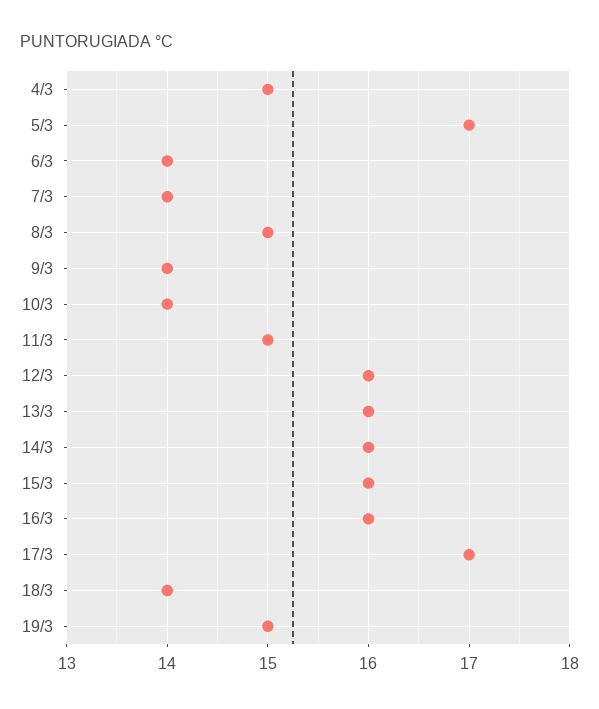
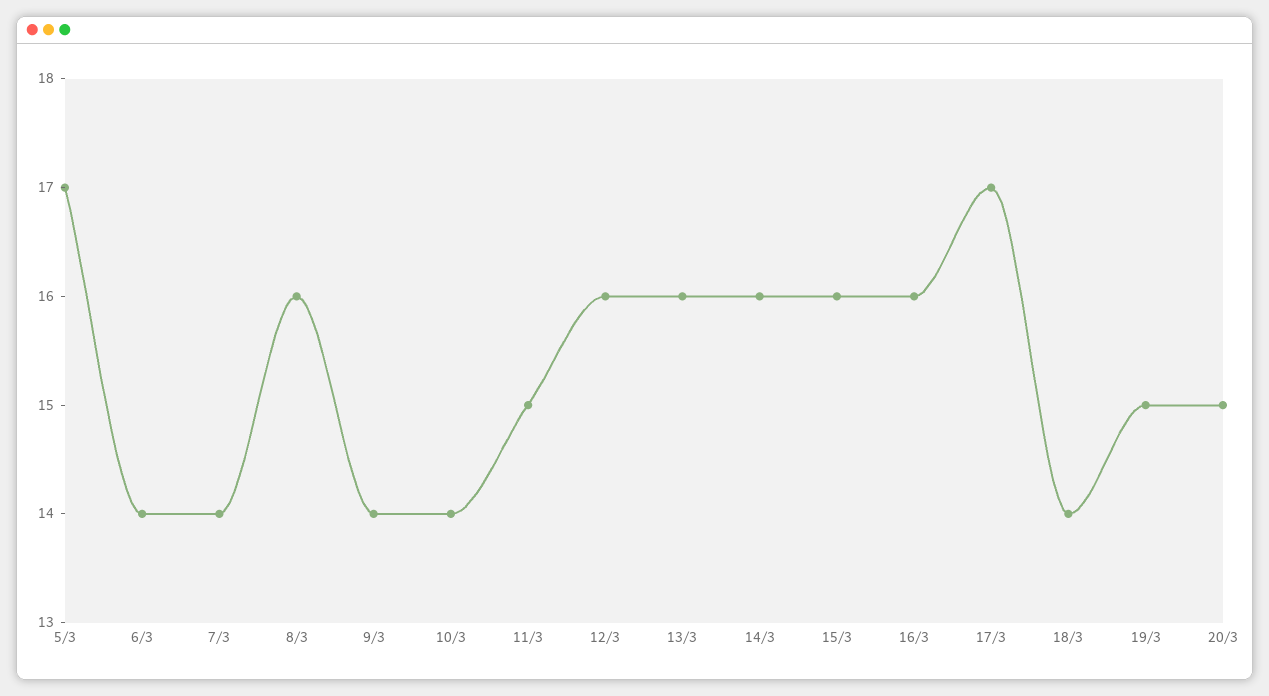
4/3: 15 -> none
8/3: 15 -> 16
20/3: none -> 15

